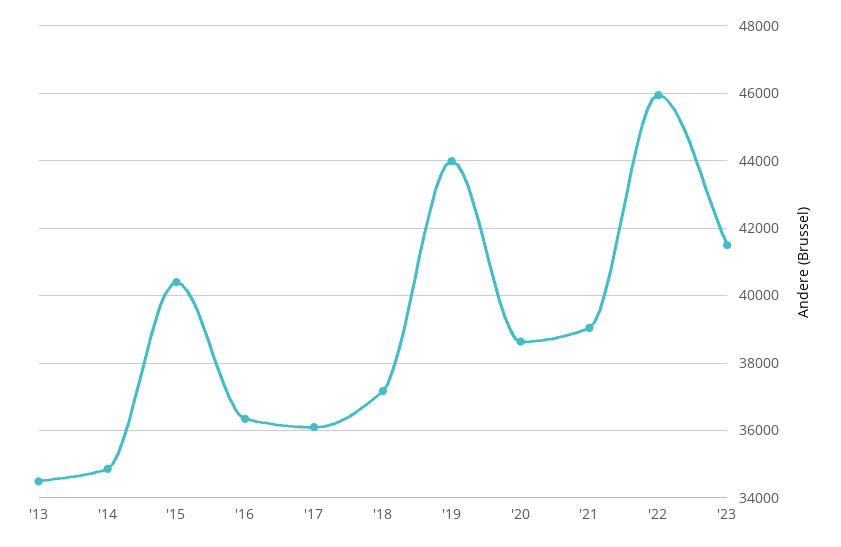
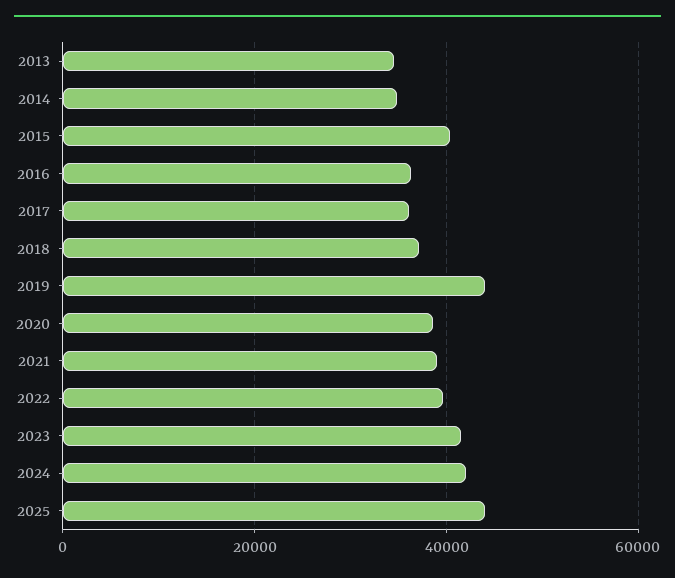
'22: 46000 -> 40000
2024: none -> 42000
2025: none -> 44000

